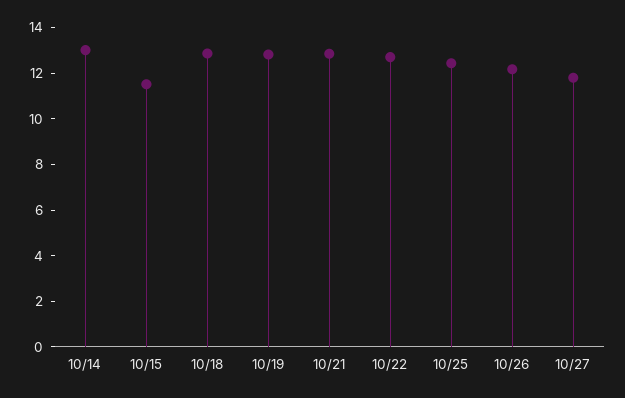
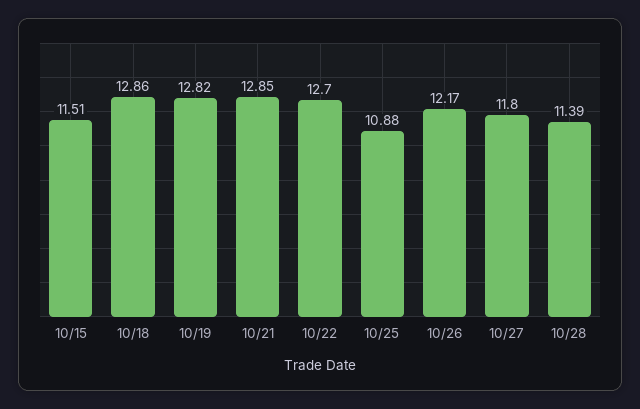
10/14: 13 -> none
10/25: 12.5 -> 10.88
10/28: none -> 11.39

